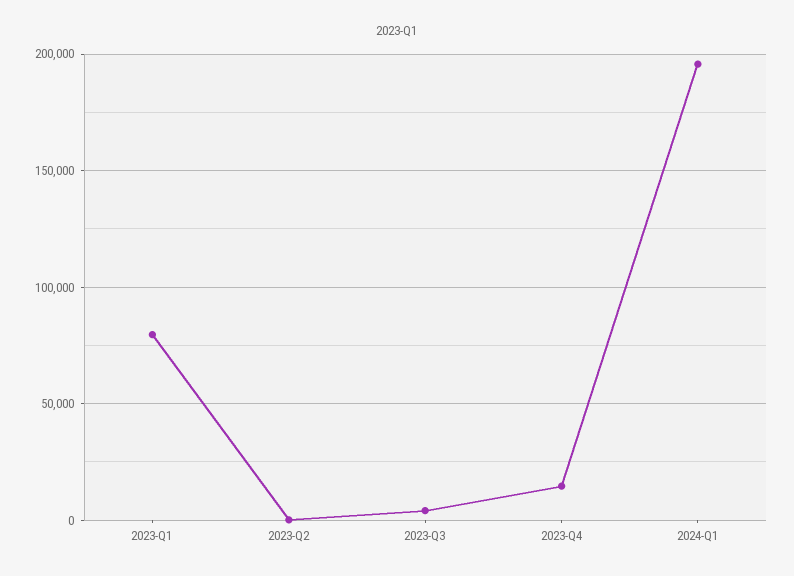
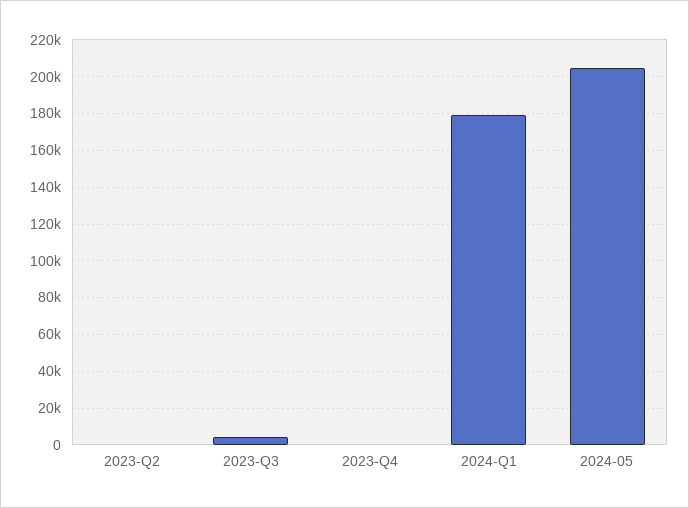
2023-Q1: 80000 -> none
2023-Q4: 15000 -> 0
2024-Q1: 195000 -> 180000
2024-05: none -> 205000

